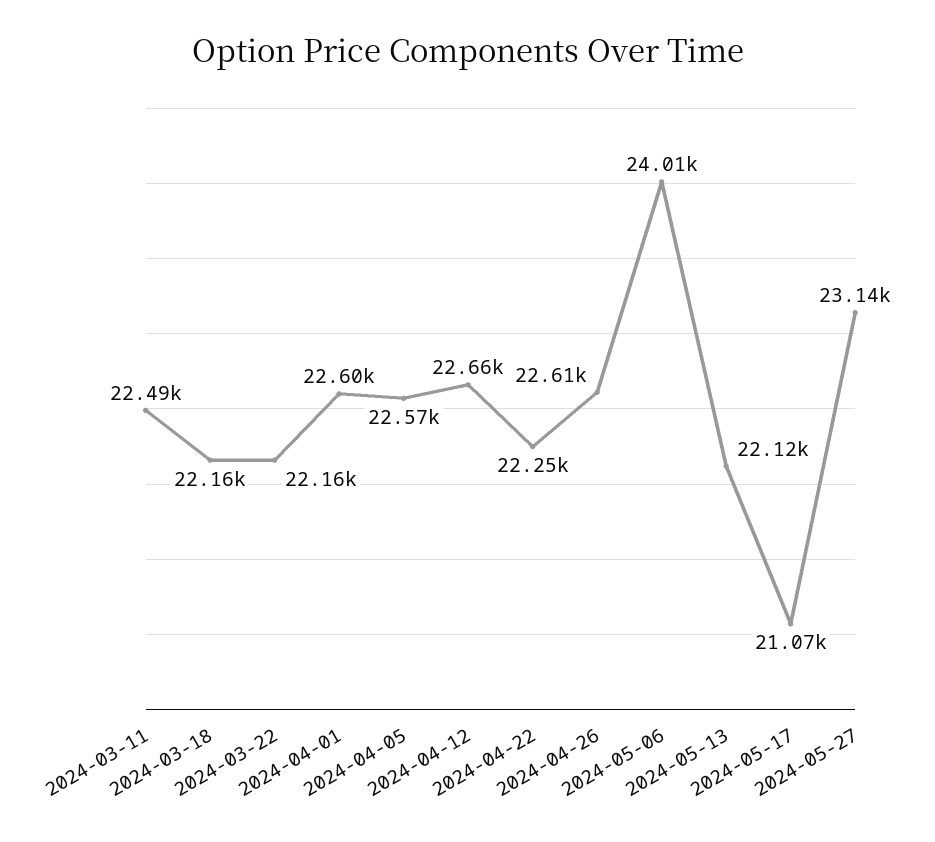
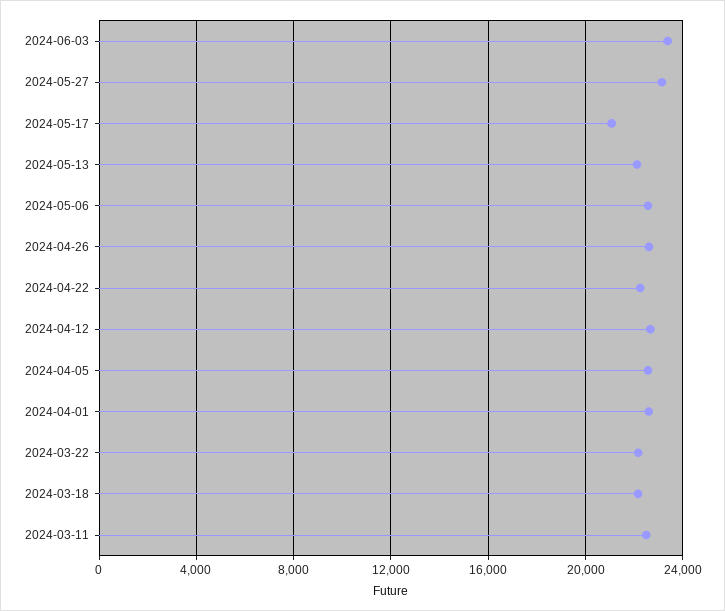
2024-05-06: 24010 -> 22500
2024-06-03: none -> 23500

